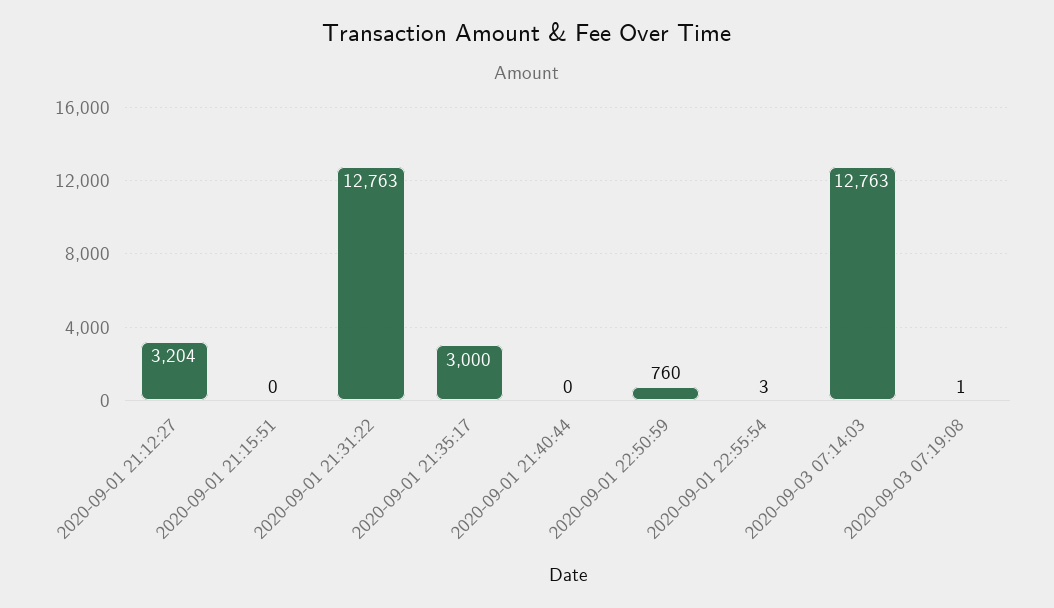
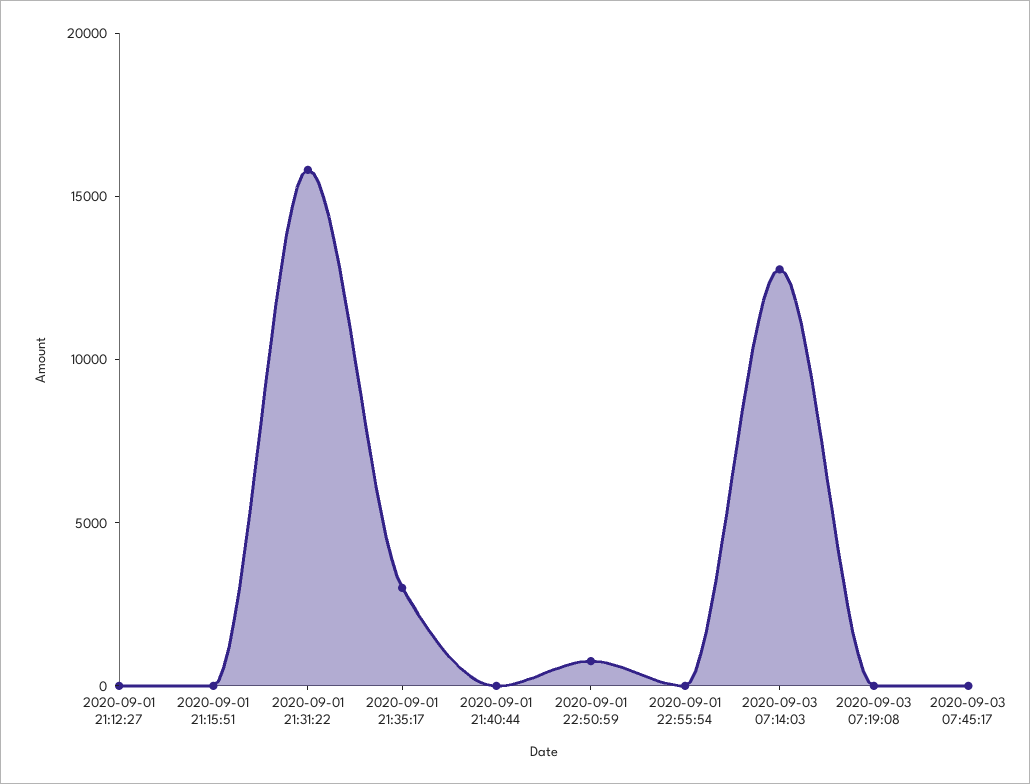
2020-09-01 21:12:27: 3204 -> 0
2020-09-01 21:31:22: 12763 -> 16000
2020-09-03 07:45:17: none -> 0

